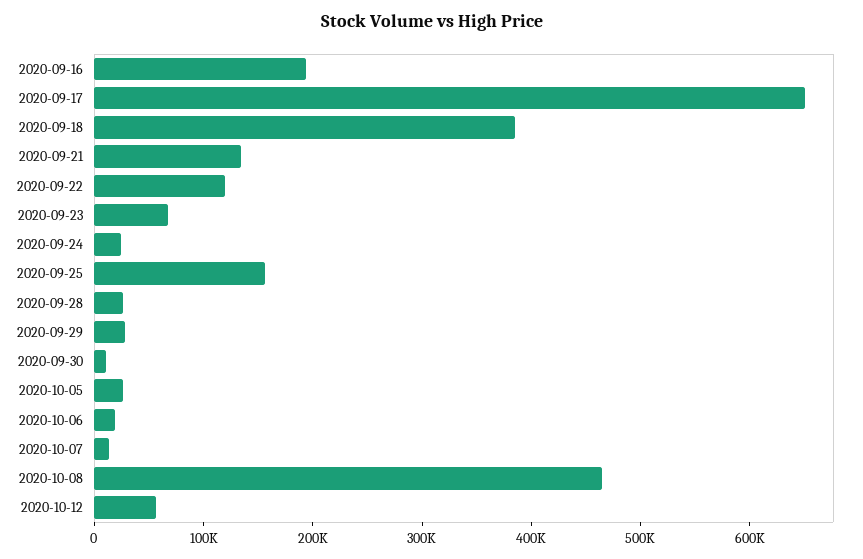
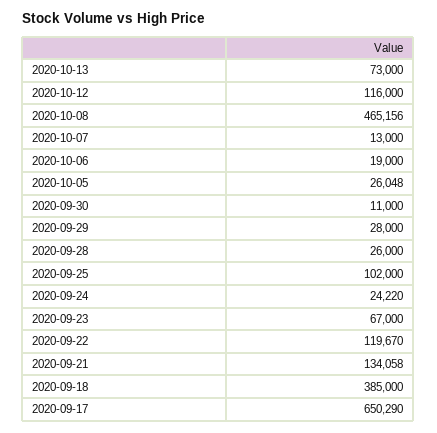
2020-09-16: 200000 -> none
2020-09-25: 160000 -> 102000
2020-10-12: 60000 -> 116000
2020-10-13: none -> 73000

